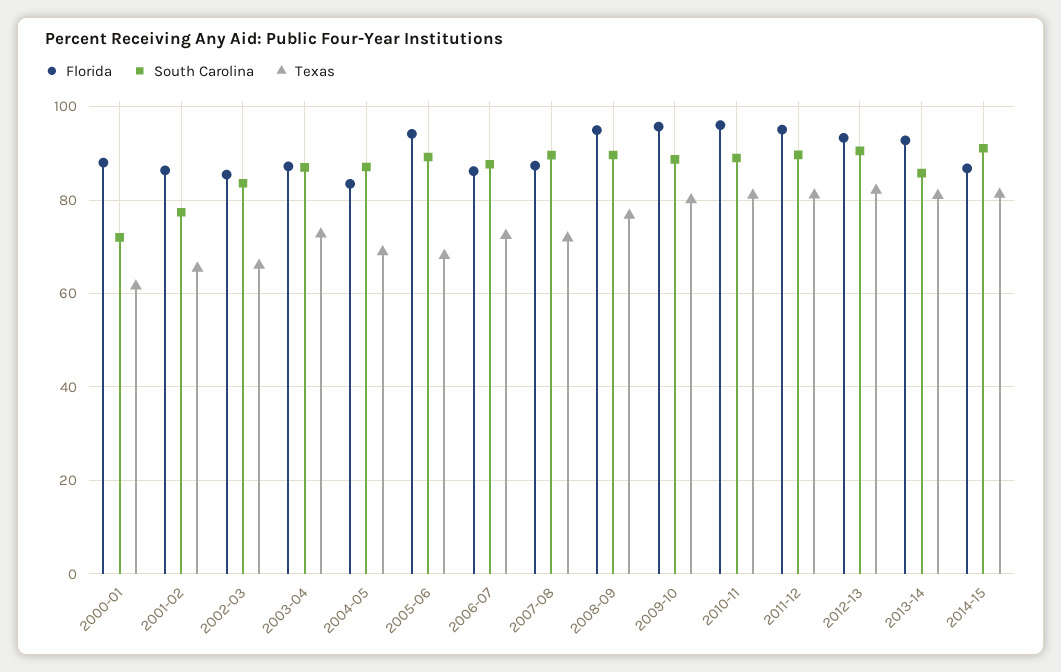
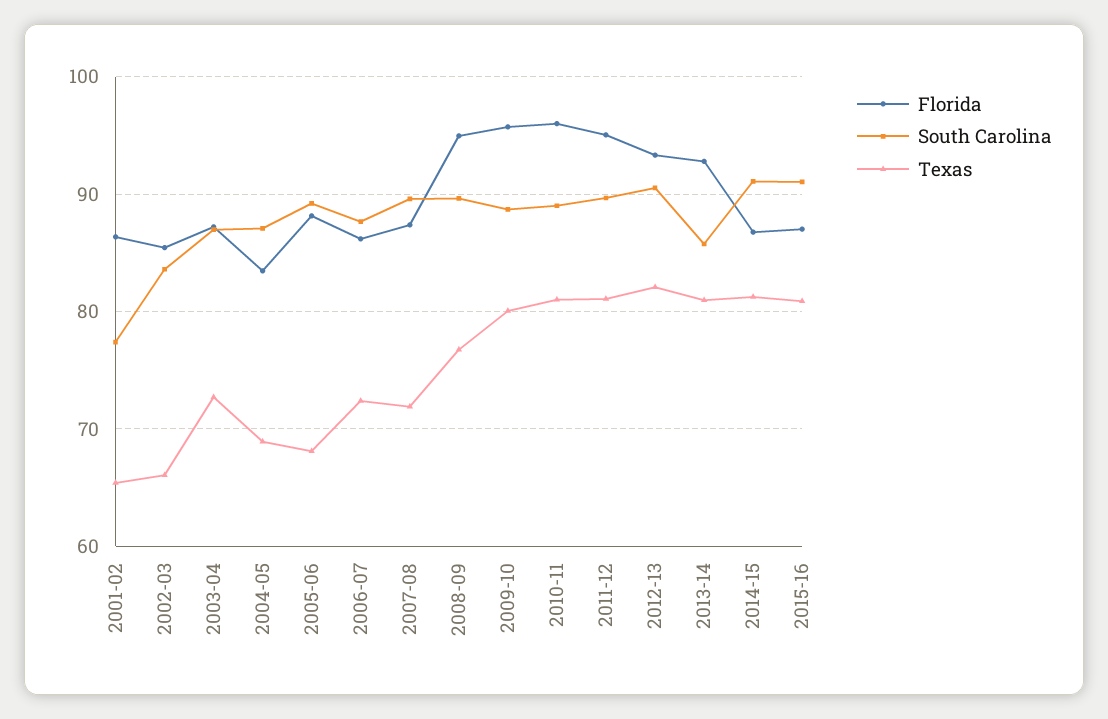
Florida, 2000-01: 88 -> none
South Carolina, 2000-01: 72 -> none
Texas, 2000-01: 62 -> none
Florida, 2005-06: 94 -> 88
Florida, 2015-16: none -> 87
South Carolina, 2015-16: none -> 91
Texas, 2015-16: none -> 81

